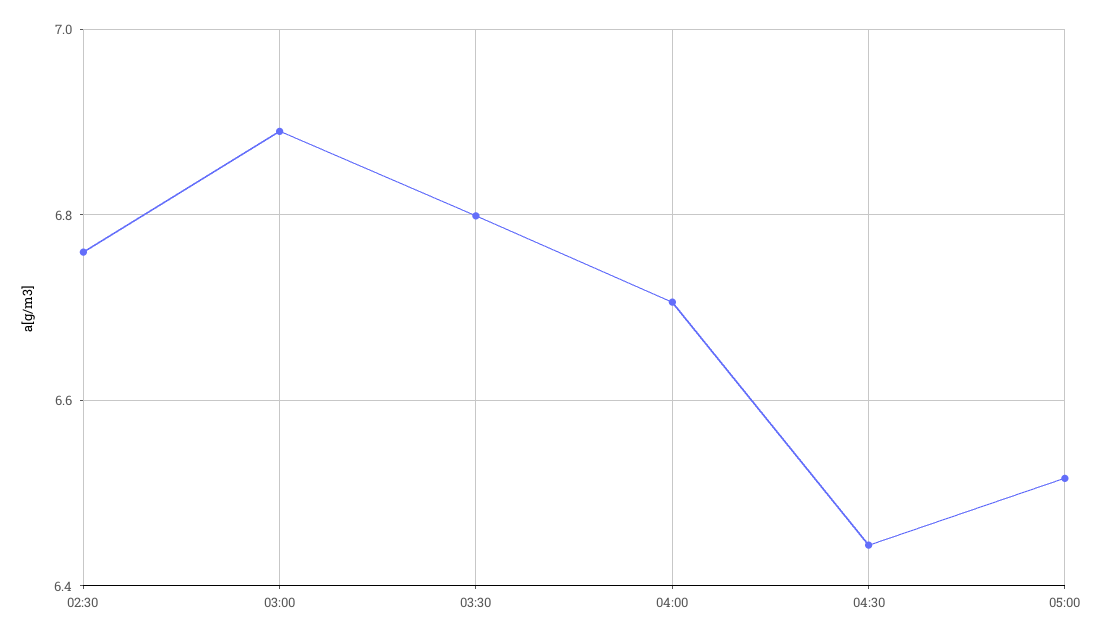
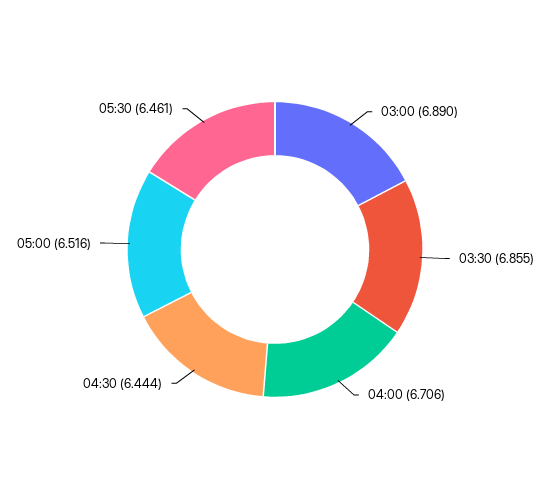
02:30: 6.76 -> none
03:30: 6.8 -> 6.855
05:30: none -> 6.461

